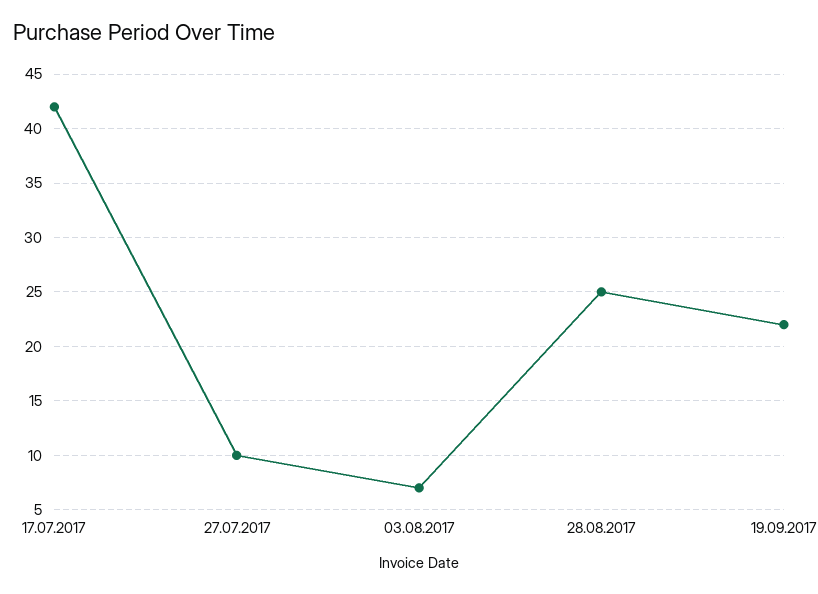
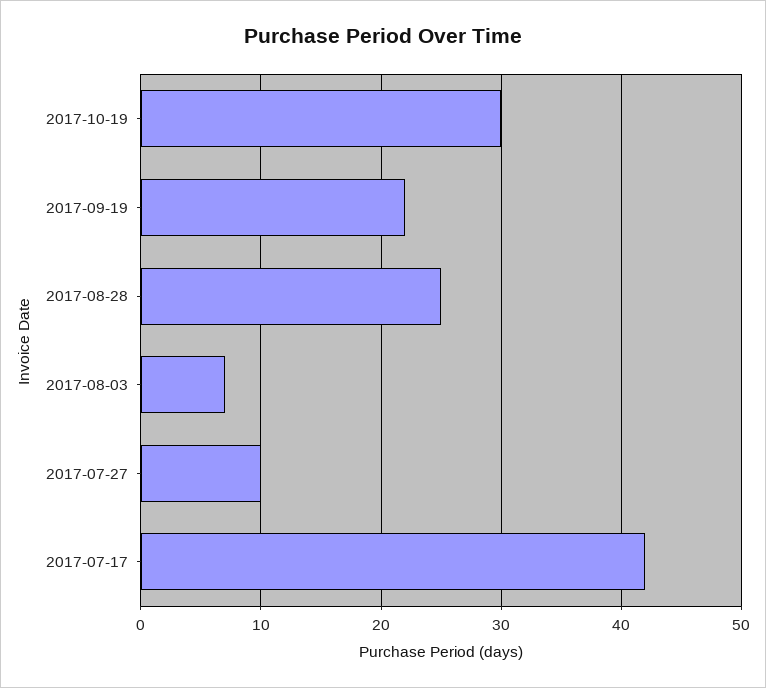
2017-10-19: none -> 30

